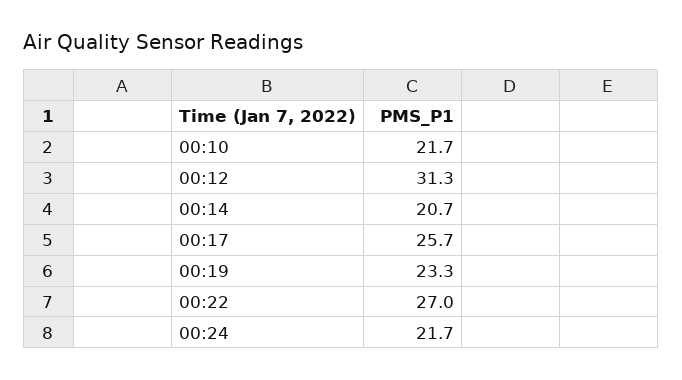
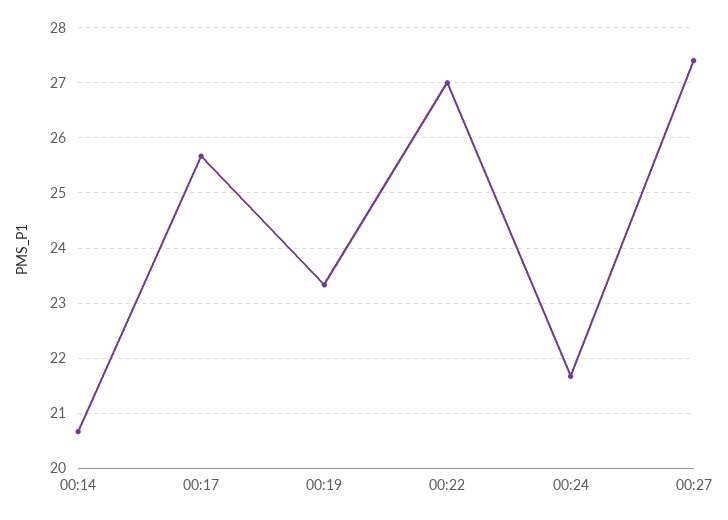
00:10: 21.7 -> none
00:12: 31.3 -> none
00:27: none -> 27.4

